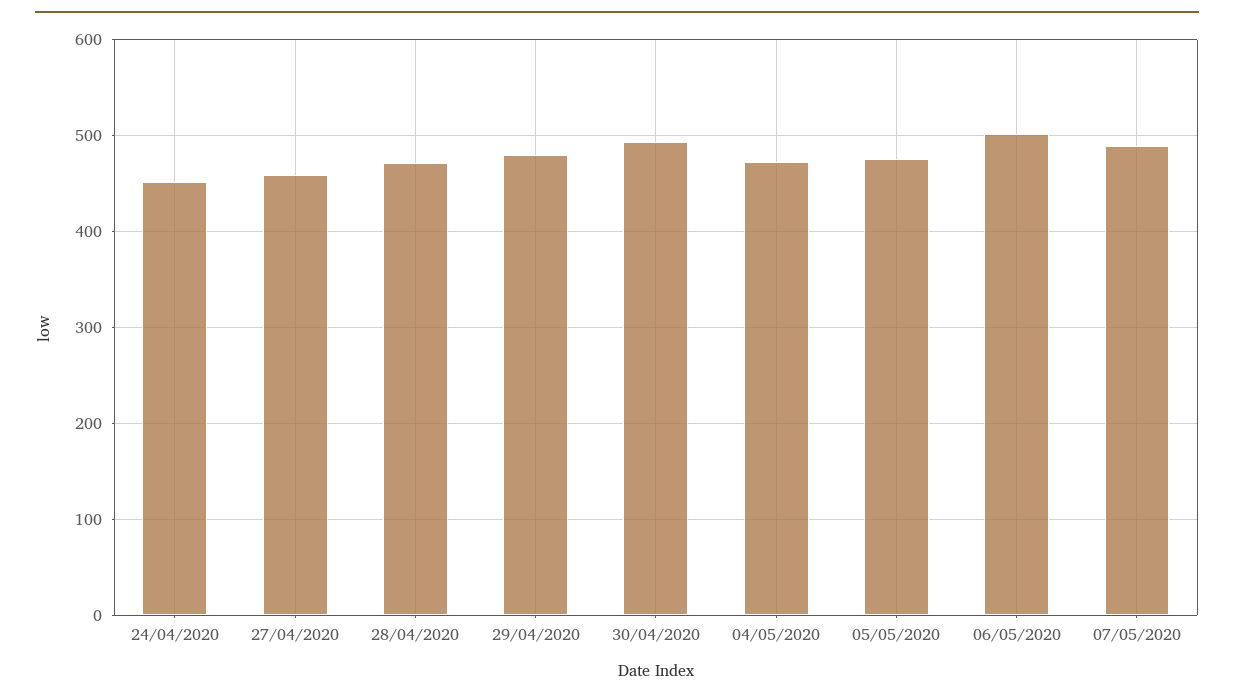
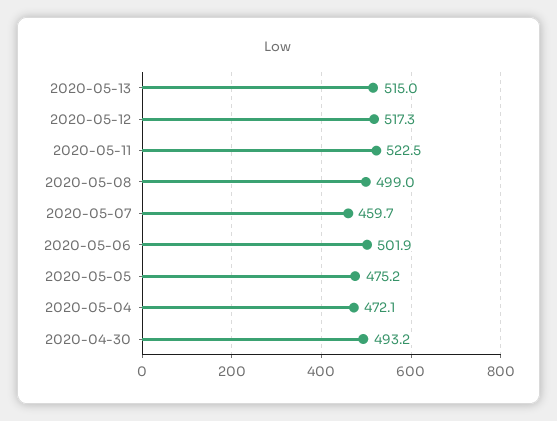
24/04/2020: 450 -> none
27/04/2020: 460 -> none
28/04/2020: 470 -> none
29/04/2020: 480 -> none
07/05/2020: 490 -> 459.7
2020-05-13: none -> 515
2020-05-12: none -> 517.3
2020-05-11: none -> 522.5
2020-05-08: none -> 499

